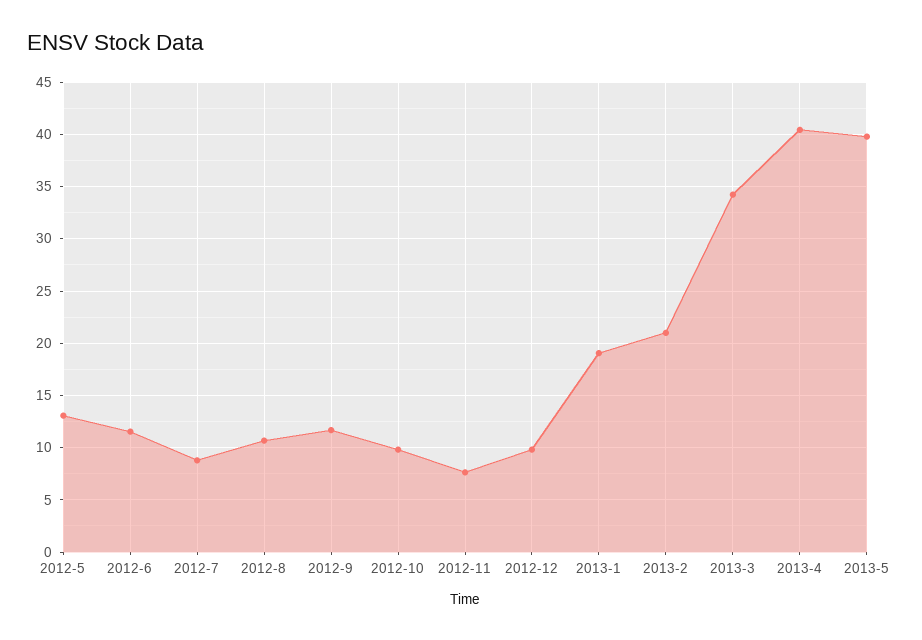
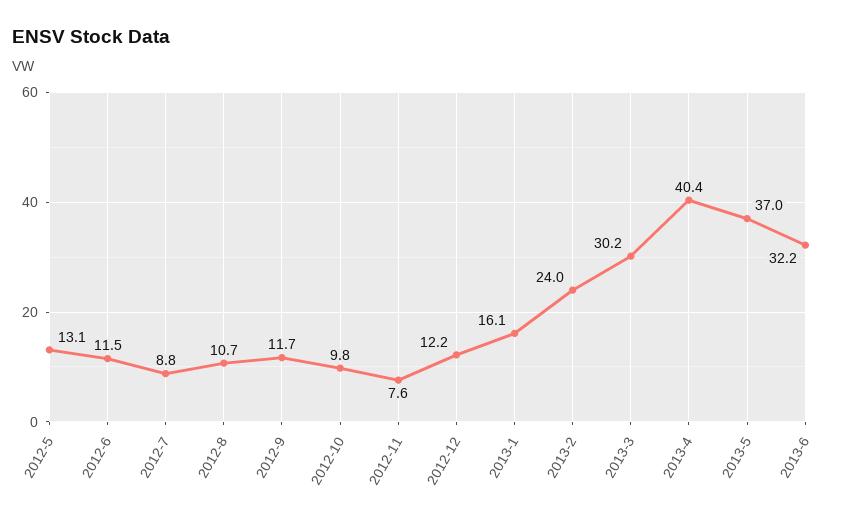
2012-12: 10 -> 12.2
2013-1: 19 -> 16.1
2013-2: 21 -> 24
2013-3: 34 -> 30.2
2013-5: 40 -> 37
2013-6: none -> 32.2

